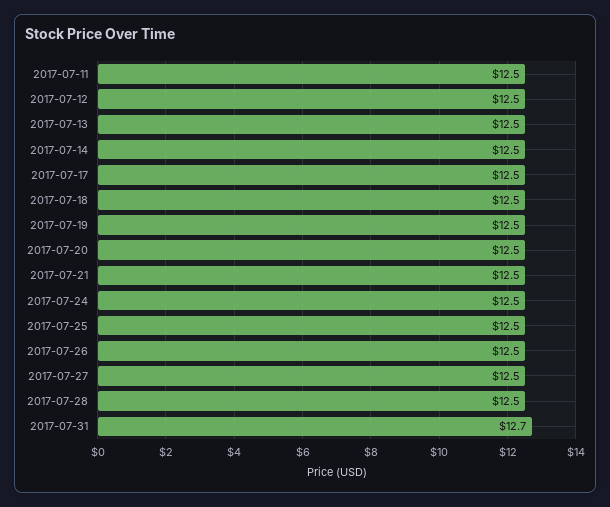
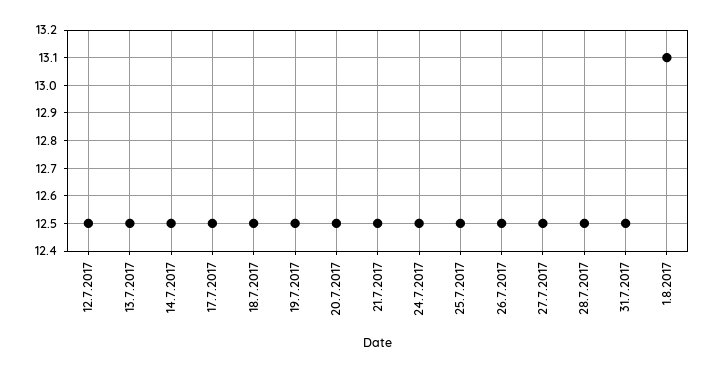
2017-07-11: 12.5 -> none
2017-07-31: 12.7 -> 12.5
1.8.2017: none -> 13.1

